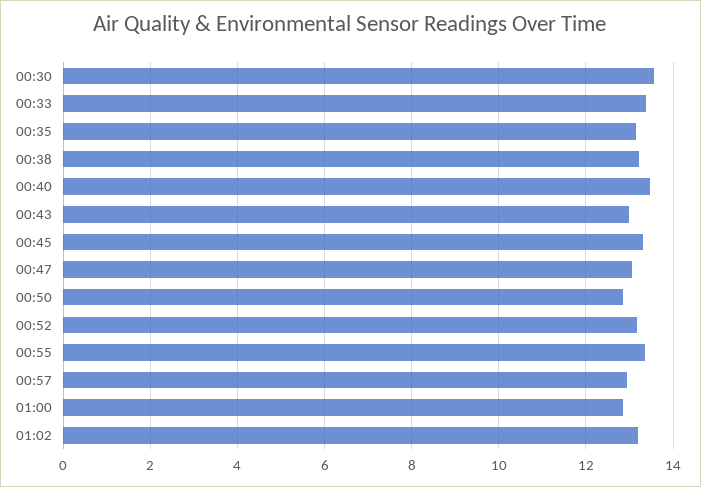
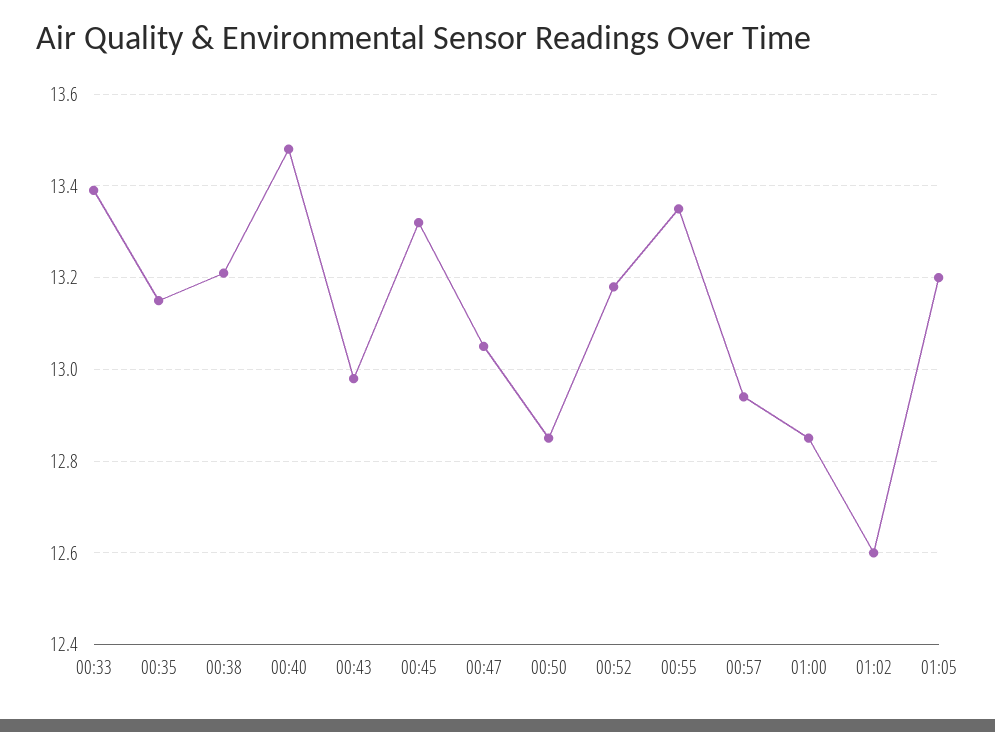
00:30: 13.6 -> none
01:02: 13.2 -> 12.6
01:05: none -> 13.2

